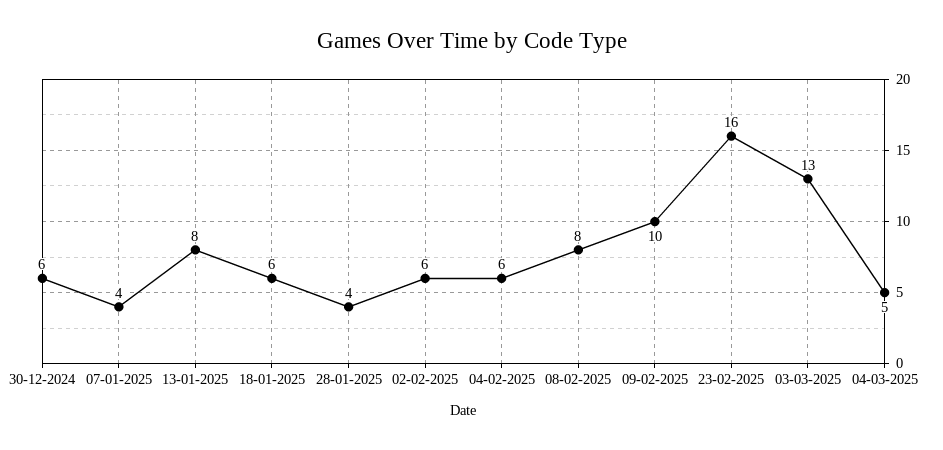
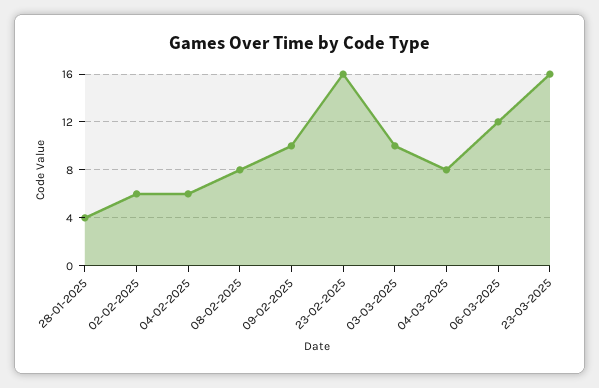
30-12-2024: 6 -> none
07-01-2025: 4 -> none
13-01-2025: 8 -> none
18-01-2025: 6 -> none
03-03-2025: 13 -> 10
04-03-2025: 5 -> 8
06-03-2025: none -> 12
23-03-2025: none -> 16

